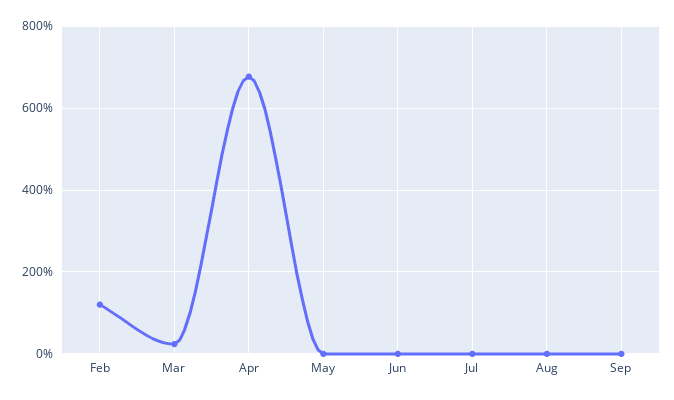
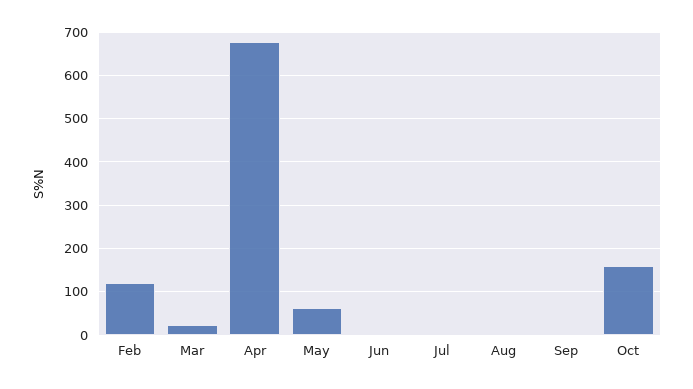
May: 0 -> 60
Oct: none -> 160

